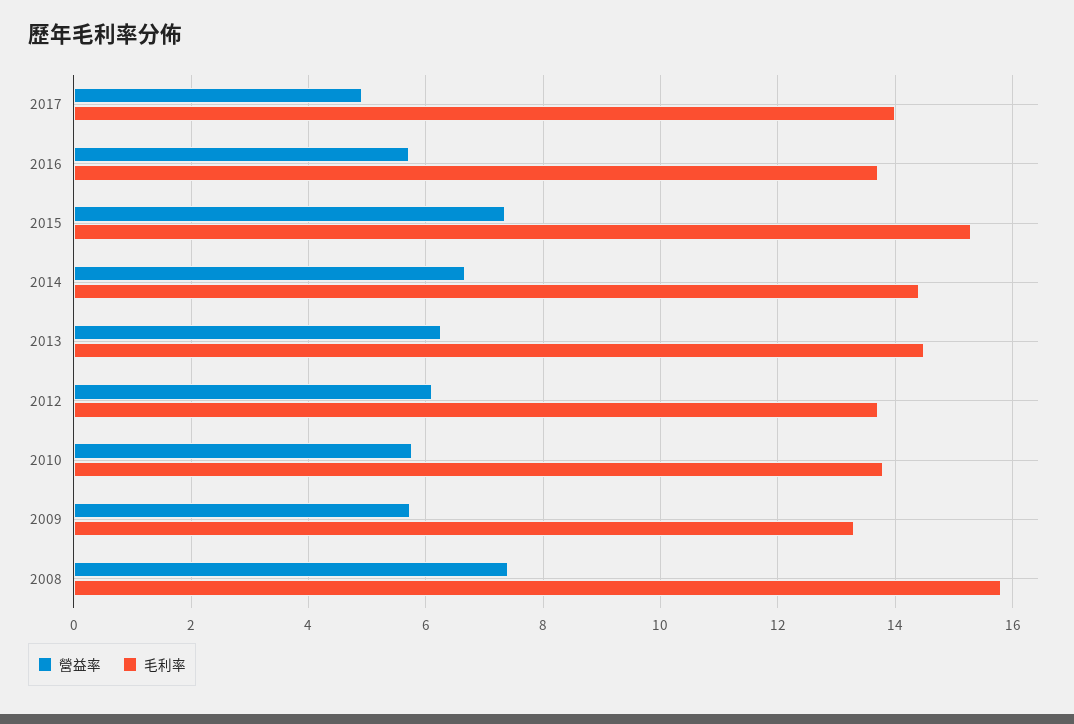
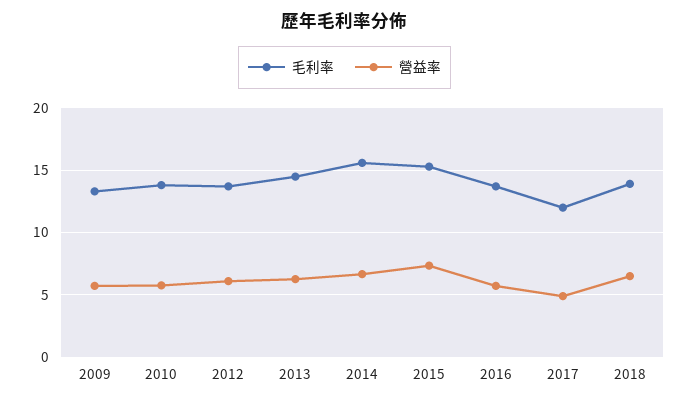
毛利率, 2017: 14 -> 12
毛利率, 2014: 14.4 -> 15.5
營益率, 2008: 7.4 -> none
毛利率, 2008: 15.8 -> none
毛利率, 2018: none -> 14
營益率, 2018: none -> 6.5

